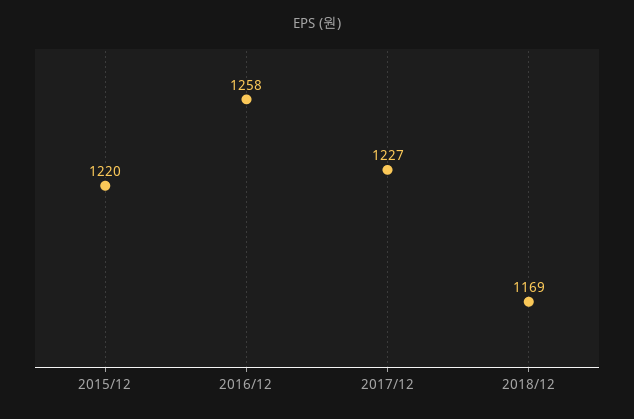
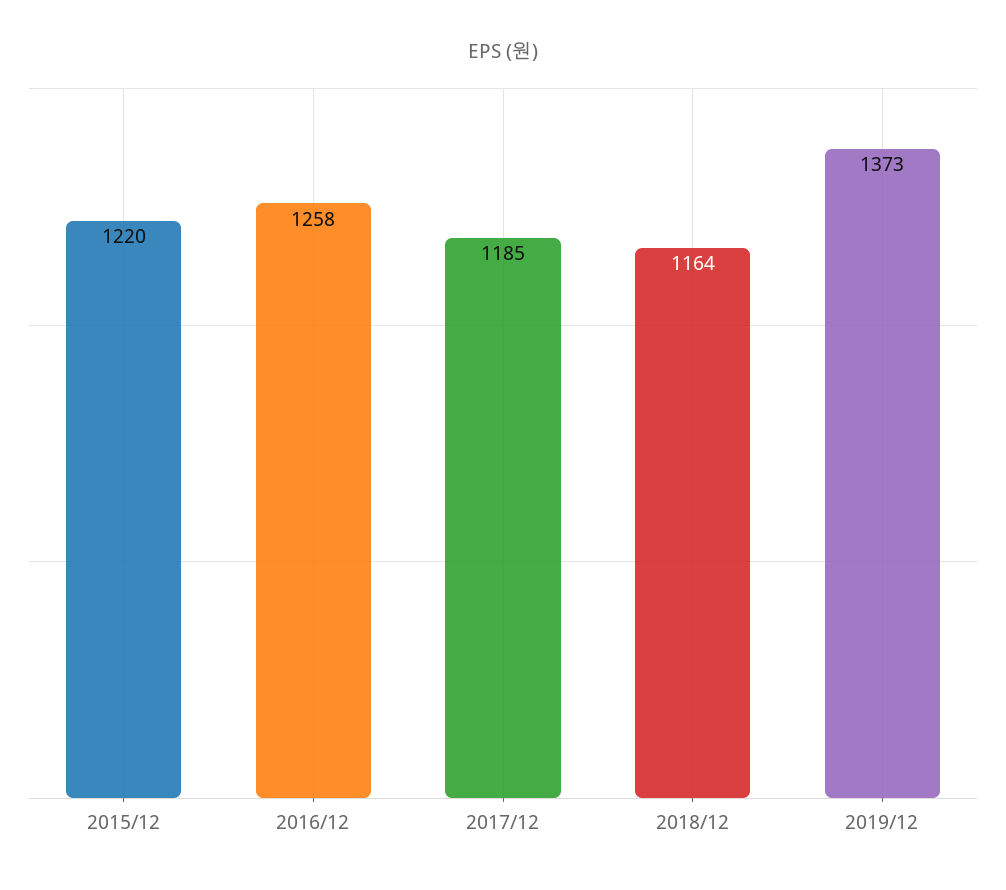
2017/12: 1227 -> 1185
2018/12: 1169 -> 1164
2019/12: none -> 1373

